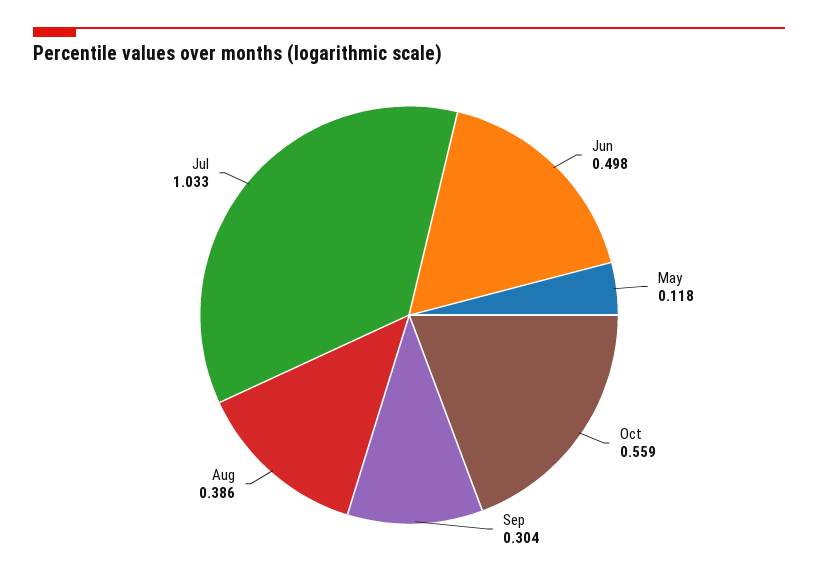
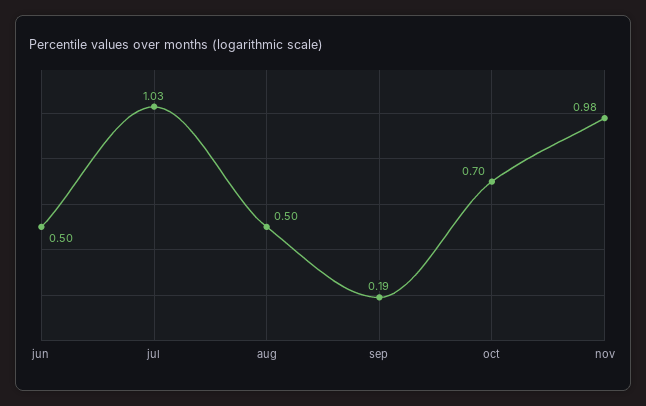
May: 0.118 -> none
Oct: 0.559 -> 0.7
Sep: 0.304 -> 0.19
Aug: 0.386 -> 0.5
nov: none -> 0.98

